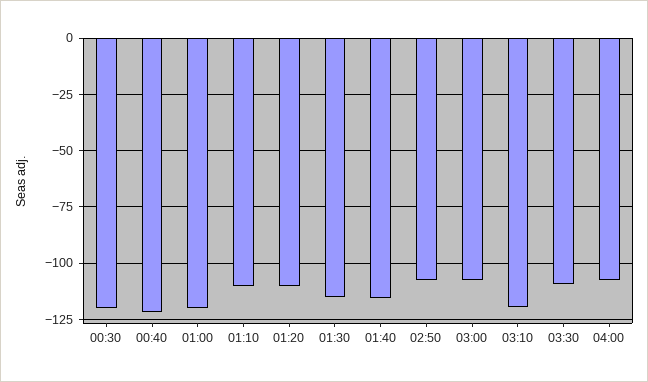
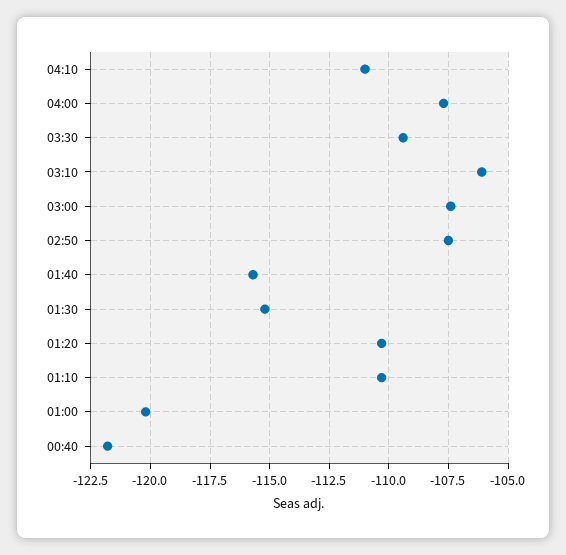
00:30: -120 -> none
03:10: -120 -> -106
04:10: none -> -111

